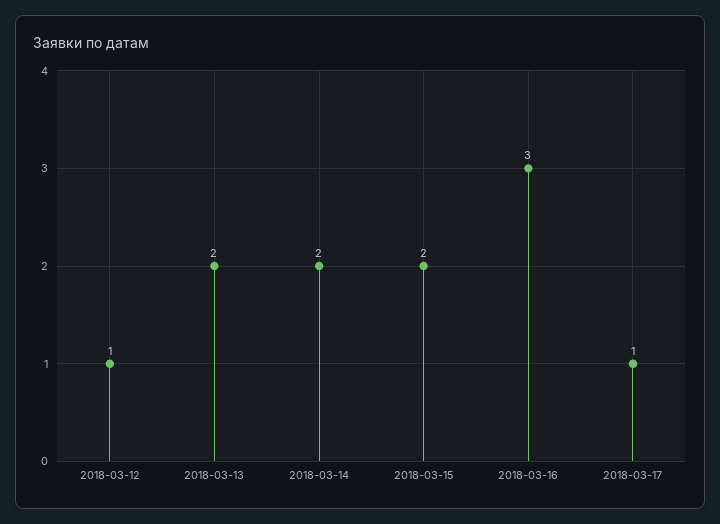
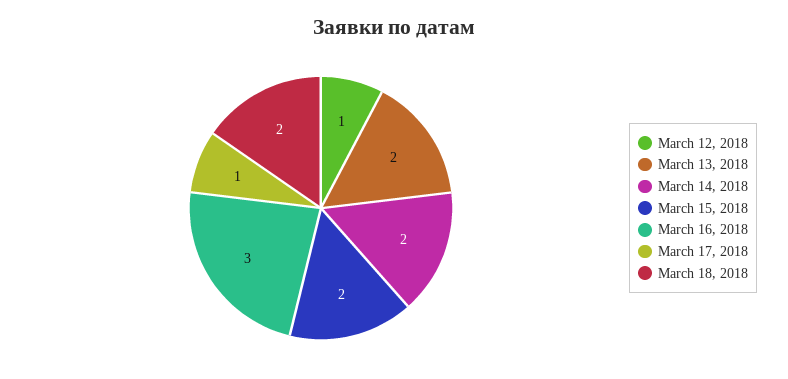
March 18, 2018: none -> 2

